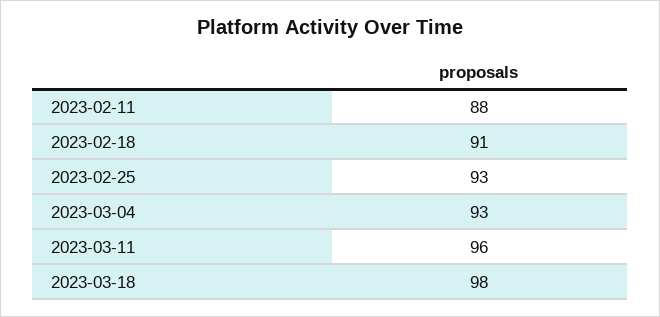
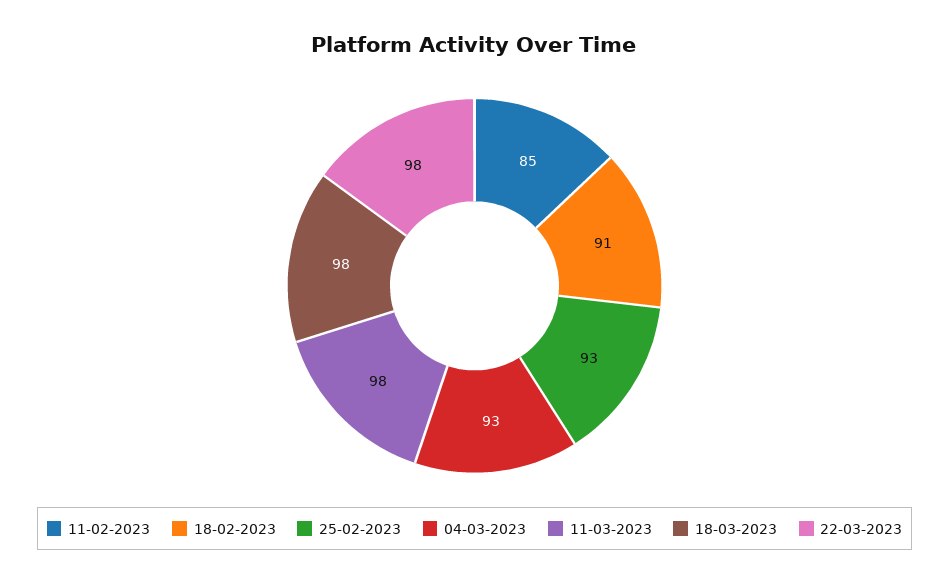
2023-02-11: 88 -> 85
2023-03-11: 96 -> 98
22-03-2023: none -> 98

